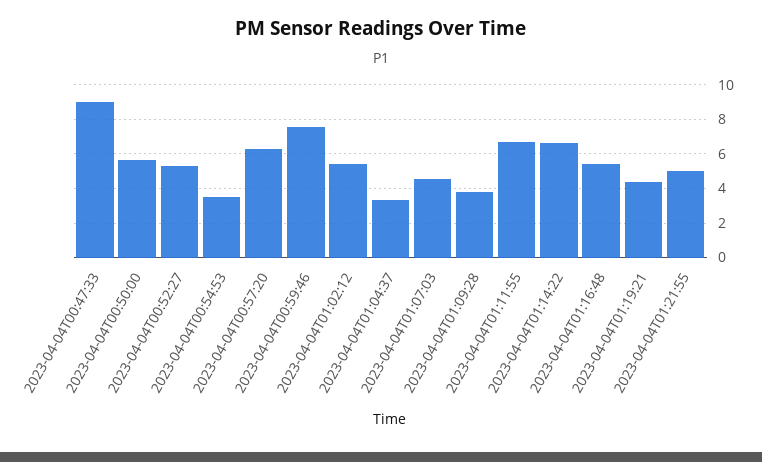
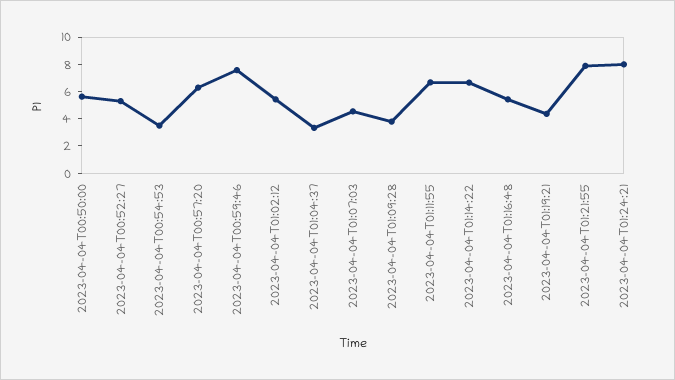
2023-04-04T00:47:33: 9 -> none
2023-04-04T01:21:55: 5 -> 8
2023-04-04T01:24:21: none -> 8

